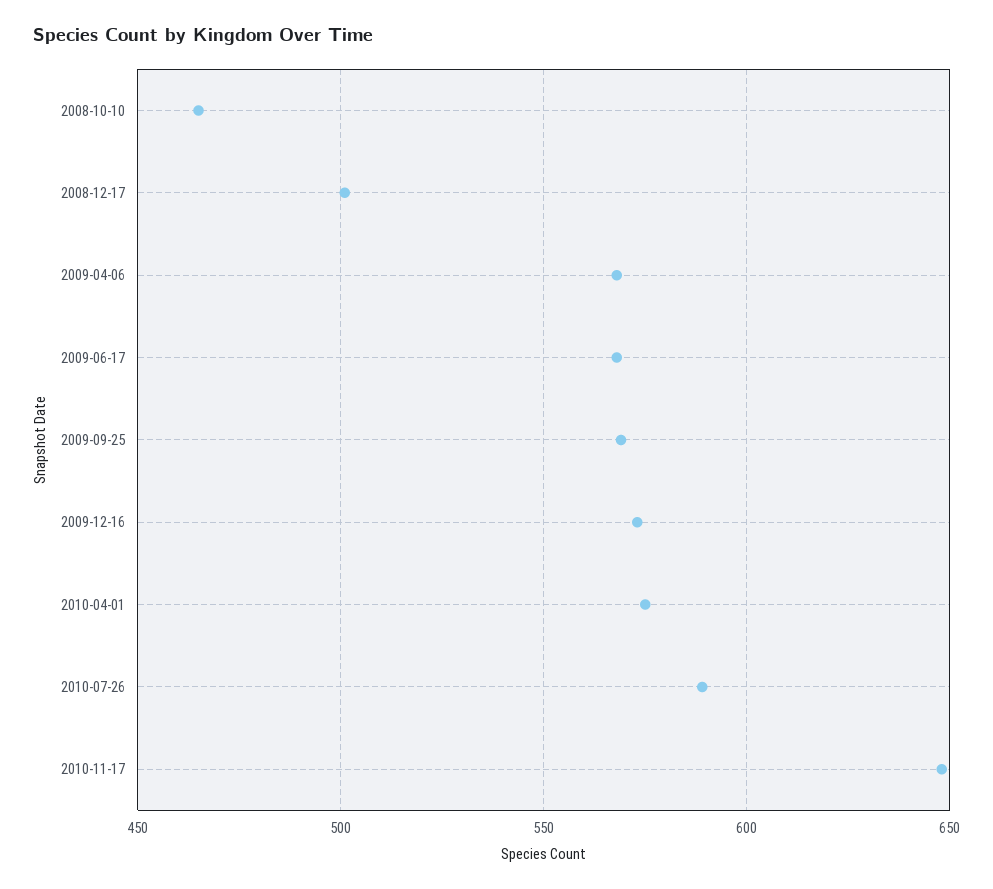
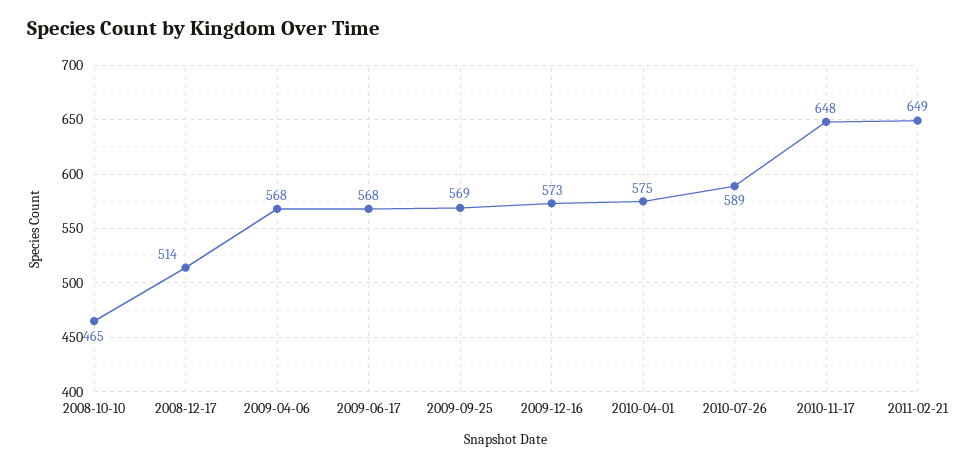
2008-12-17: 500 -> 514
2011-02-21: none -> 649

